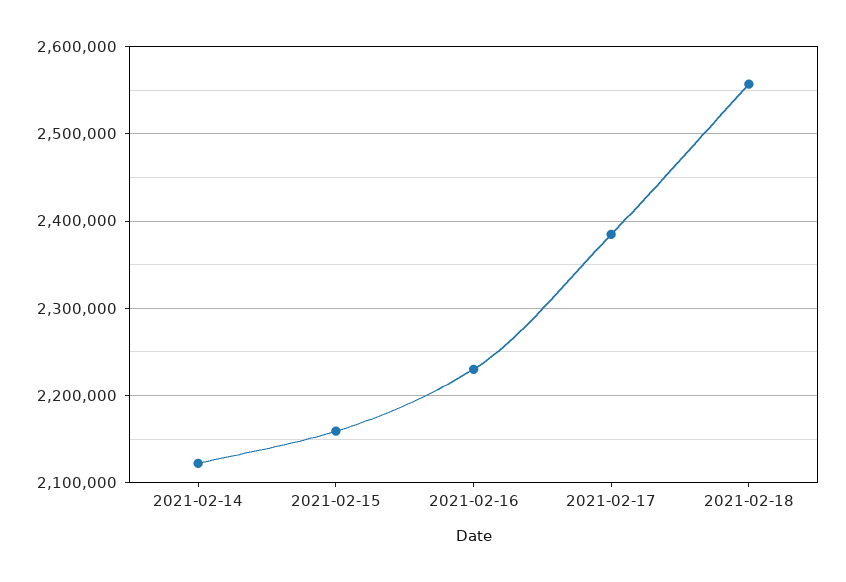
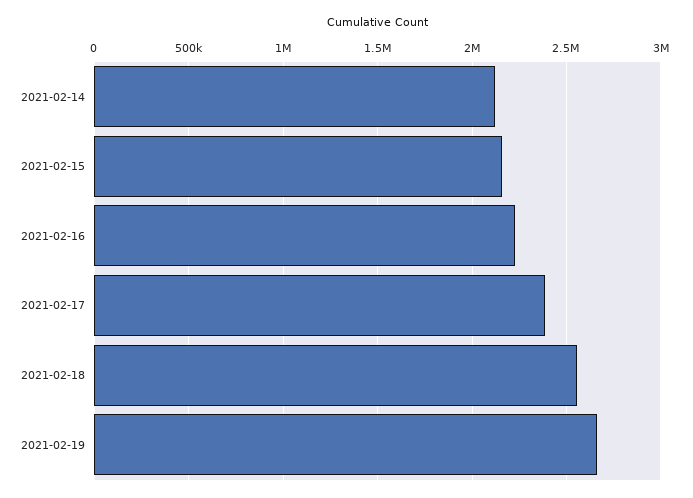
2021-02-19: none -> 2650000

